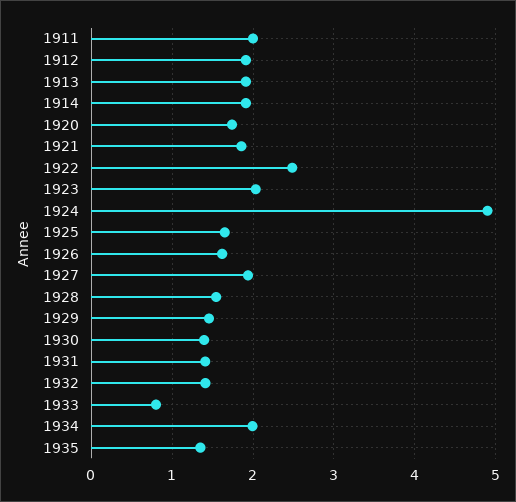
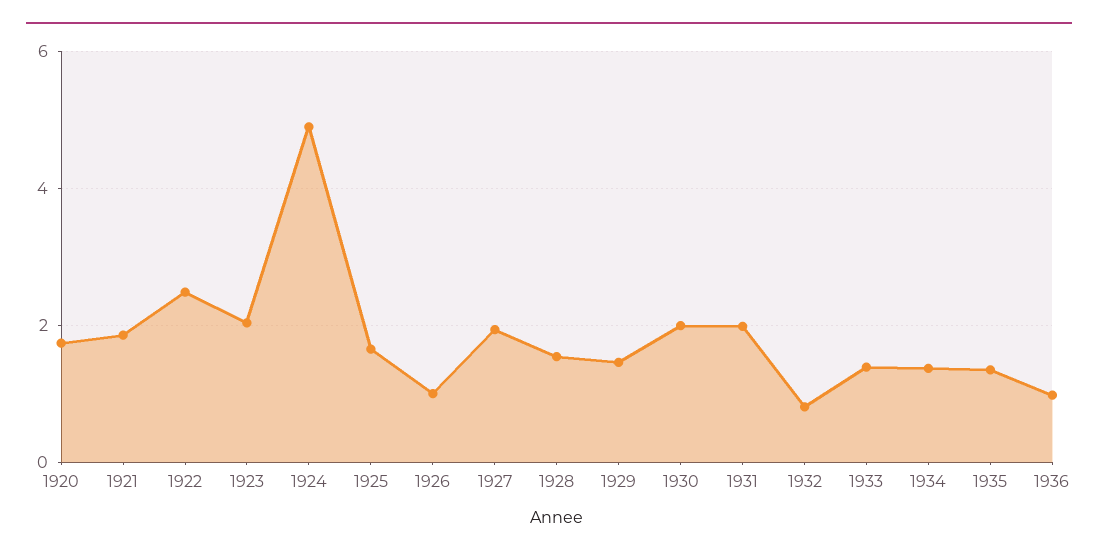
1911: 2 -> none
1912: 1.9 -> none
1913: 1.9 -> none
1914: 1.9 -> none
1926: 1.6 -> 1
1930: 1.4 -> 2
1931: 1.4 -> 2
1932: 1.4 -> 0.8
1933: 0.8 -> 1.4
1934: 2 -> 1.4
1936: none -> 1

